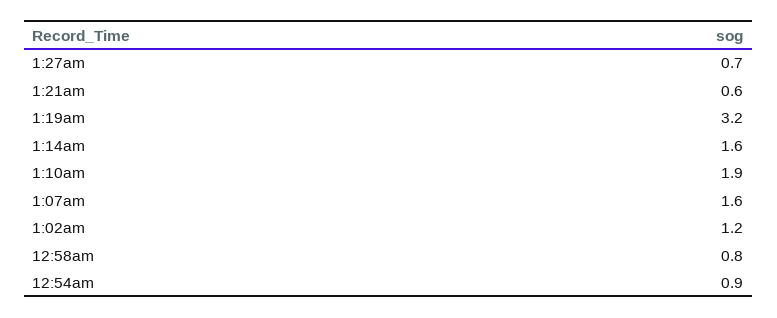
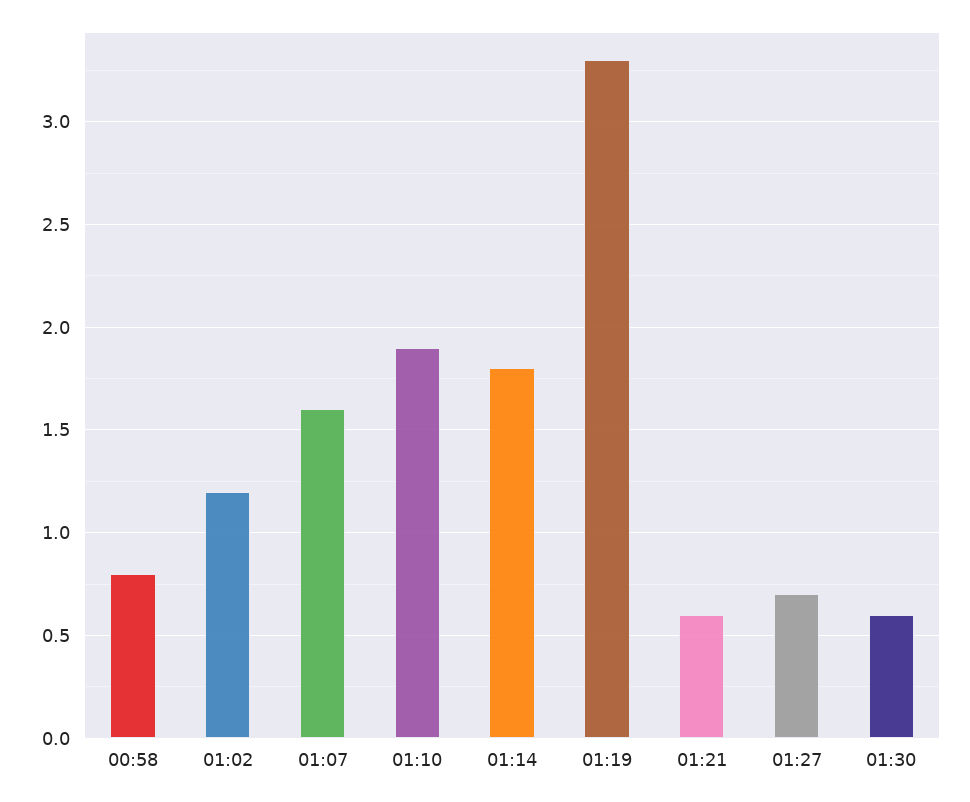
1:19am: 3.2 -> 3.3
1:14am: 1.6 -> 1.8
12:54am: 0.9 -> none
01:30: none -> 0.6

